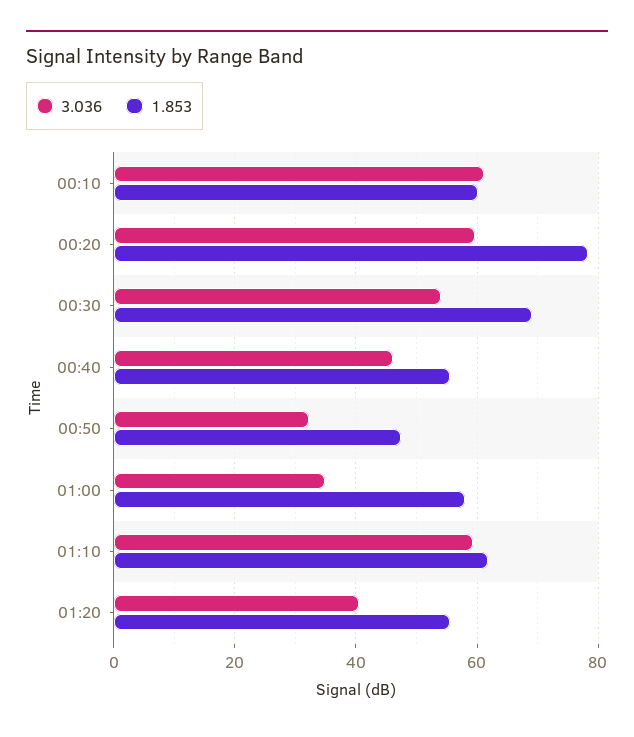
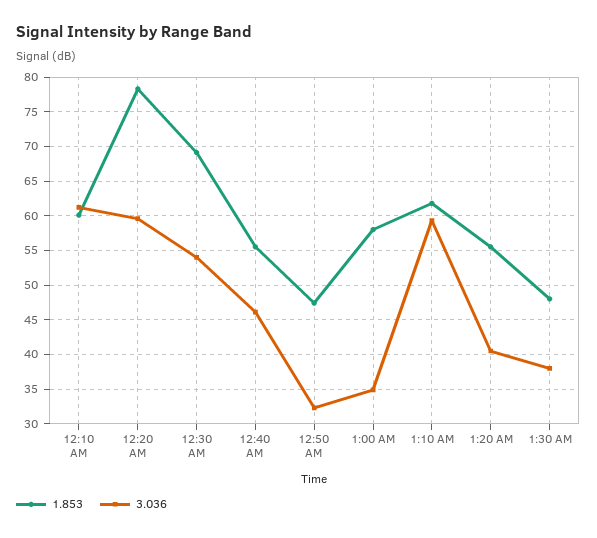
1.853, 1:30 AM: none -> 48
3.036, 1:30 AM: none -> 38

